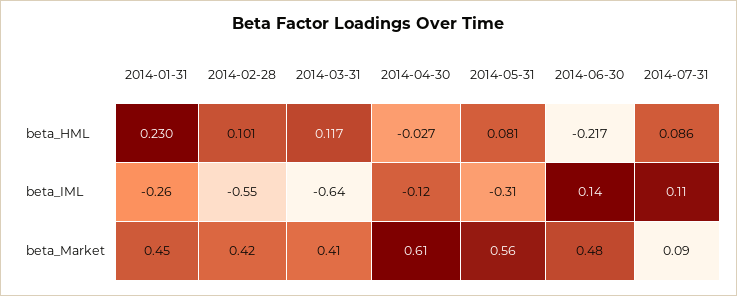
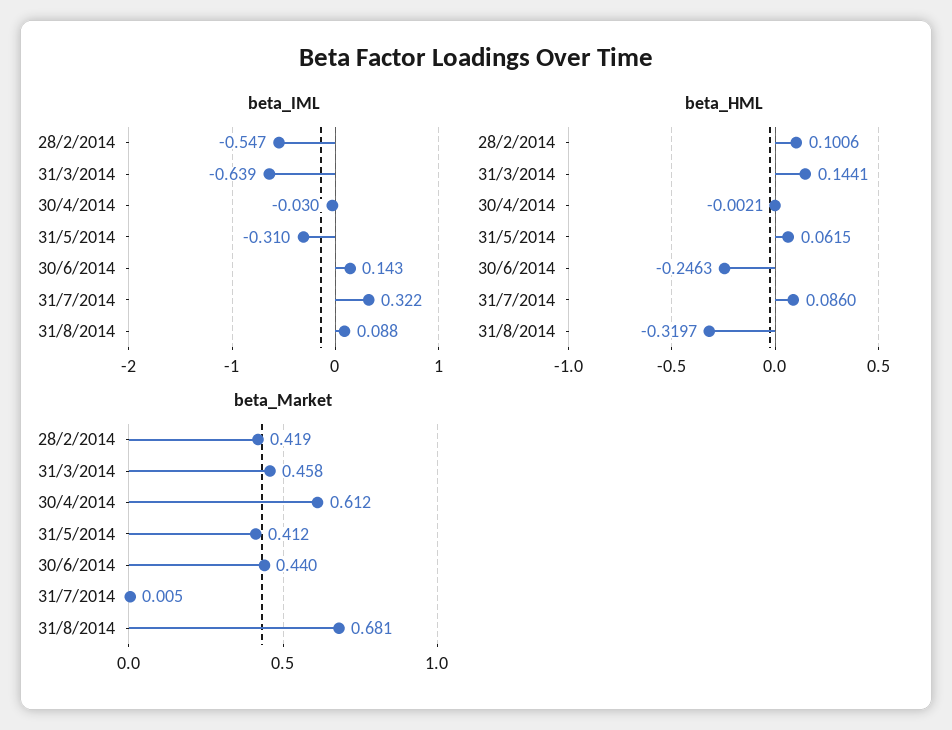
beta_HML, 2014-01-31: 0.23 -> none
beta_HML, 2014-03-31: 0.117 -> 0.1441
beta_HML, 2014-04-30: -0.027 -> -0.0021
beta_HML, 2014-05-31: 0.081 -> 0.0615
beta_HML, 2014-06-30: -0.217 -> -0.2463
beta_IML, 2014-01-31: -0.26 -> none
beta_IML, 2014-04-30: -0.12 -> -0.03
beta_IML, 2014-07-31: 0.11 -> 0.322
beta_Market, 2014-01-31: 0.45 -> none
beta_Market, 2014-03-31: 0.41 -> 0.458
beta_Market, 2014-05-31: 0.56 -> 0.412
beta_Market, 2014-06-30: 0.48 -> 0.44
beta_Market, 2014-07-31: 0.09 -> 0.005
beta_IML, 31/8/2014: none -> 0.088
beta_HML, 31/8/2014: none -> -0.3197
beta_Market, 31/8/2014: none -> 0.681

